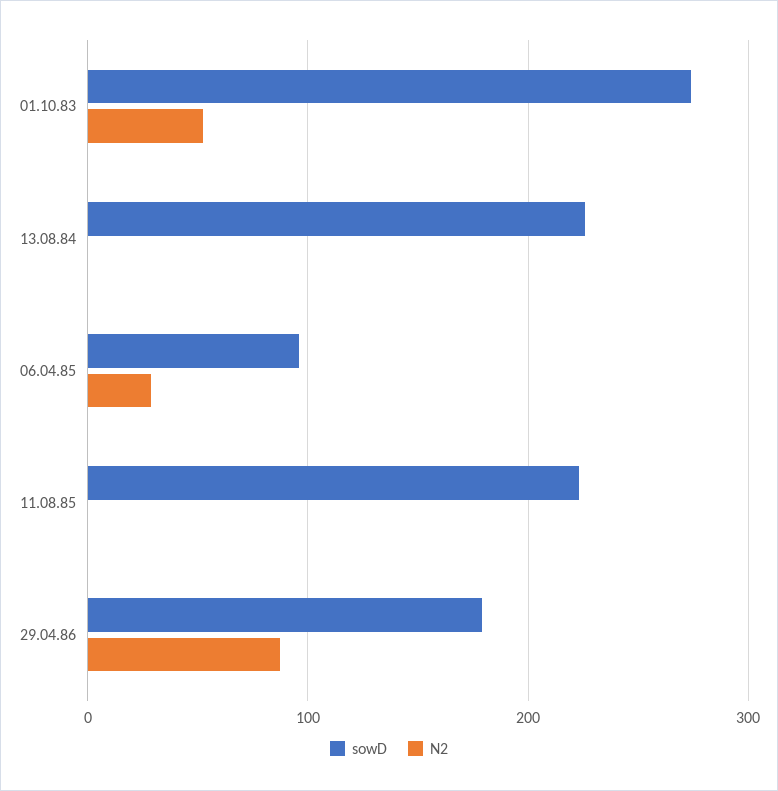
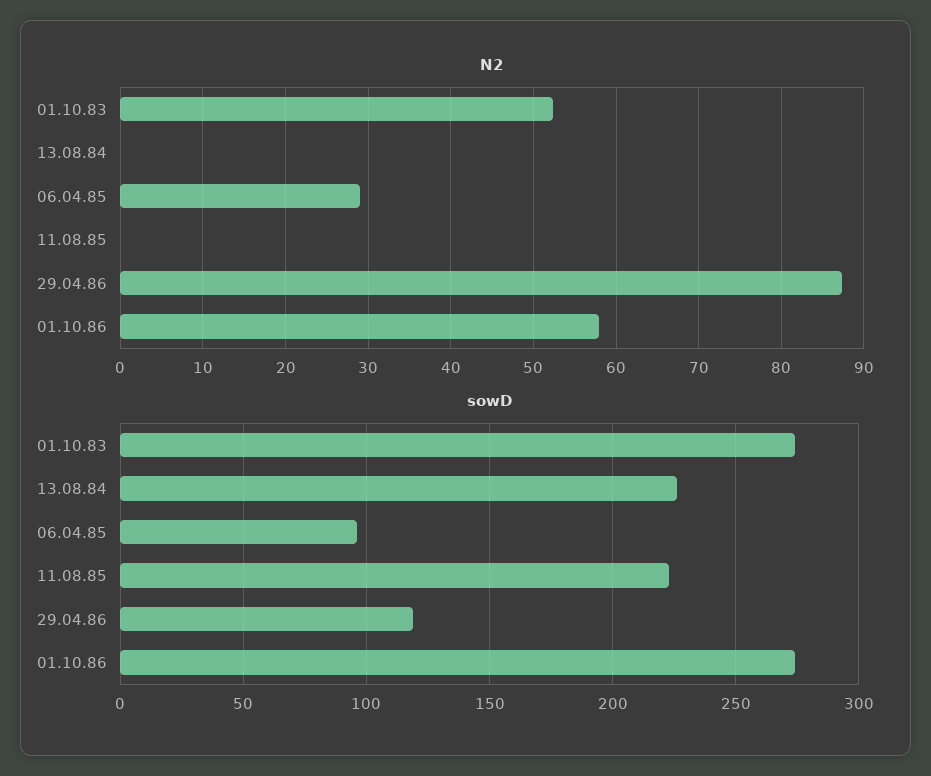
sowD, 29.04.86: 180 -> 120
N2, 01.10.86: none -> 58
sowD, 01.10.86: none -> 275

